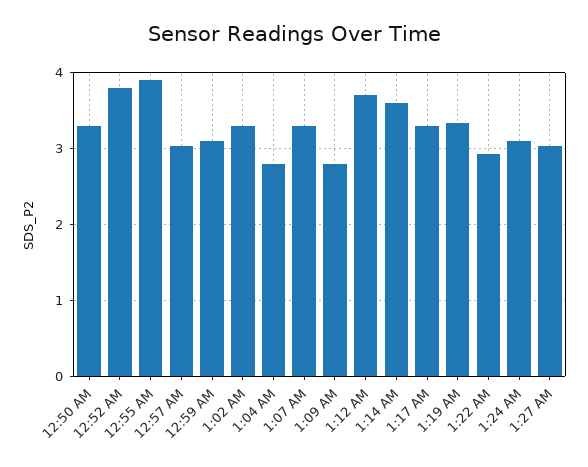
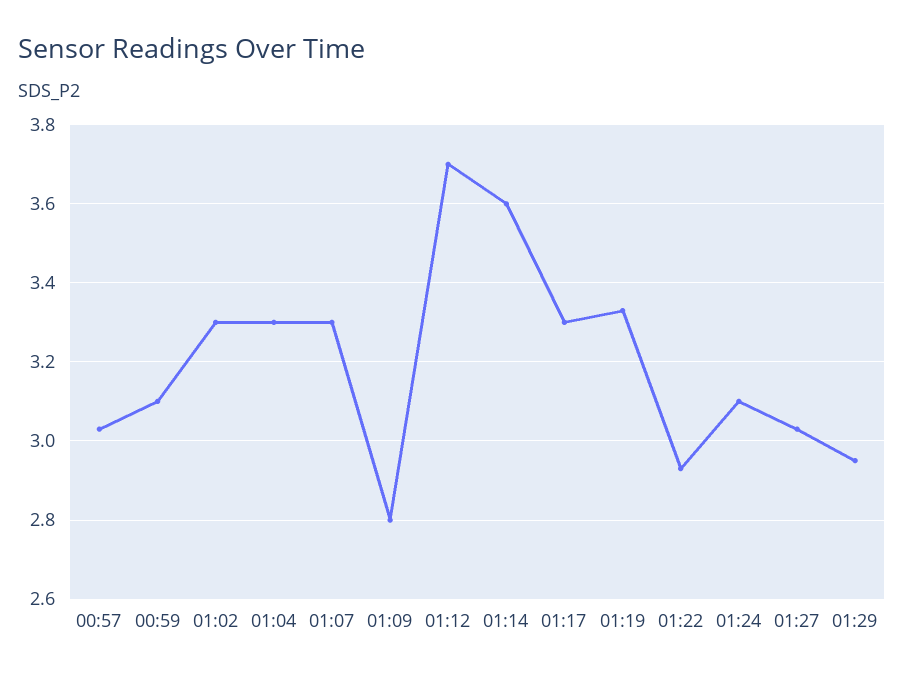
12:50 AM: 3.3 -> none
12:52 AM: 3.8 -> none
12:55 AM: 3.9 -> none
1:04 AM: 2.8 -> 3.3
01:29: none -> 2.95

